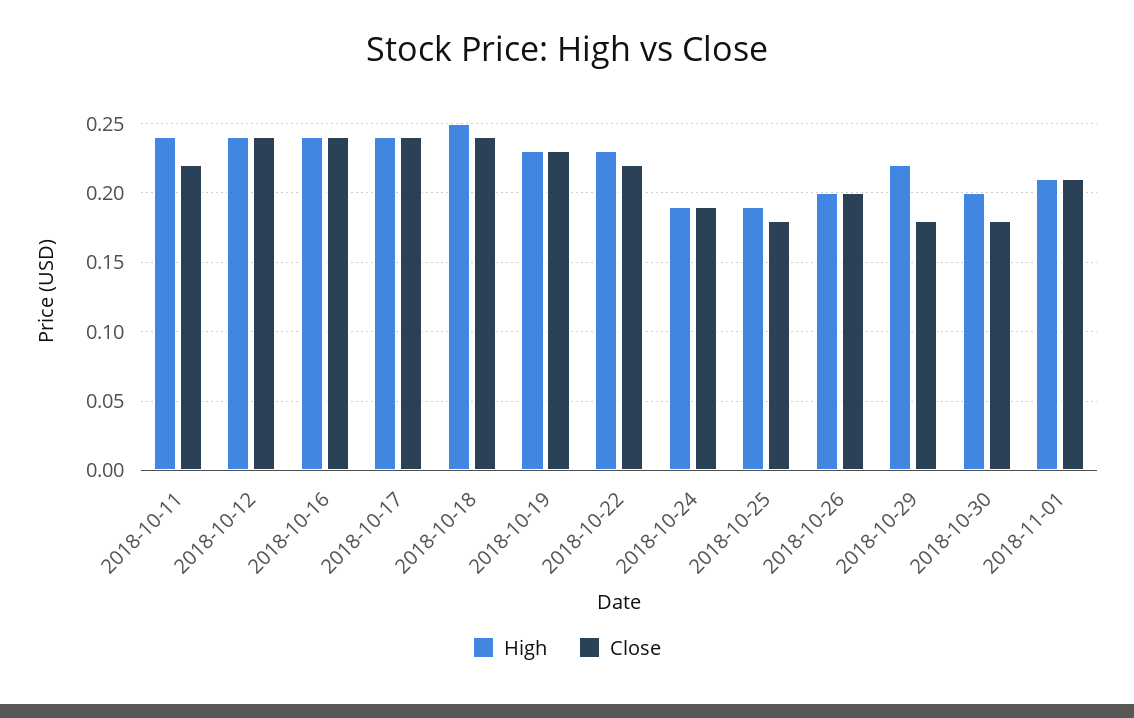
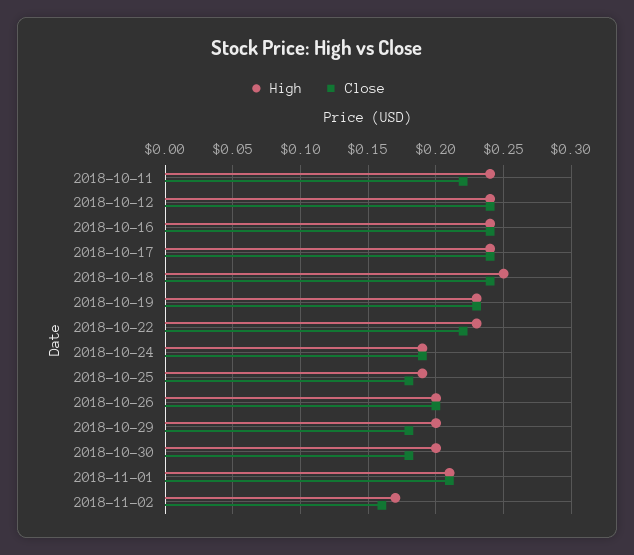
High, 2018-10-29: 0.22 -> 0.2
High, 2018-11-02: none -> 0.17
Close, 2018-11-02: none -> 0.16

